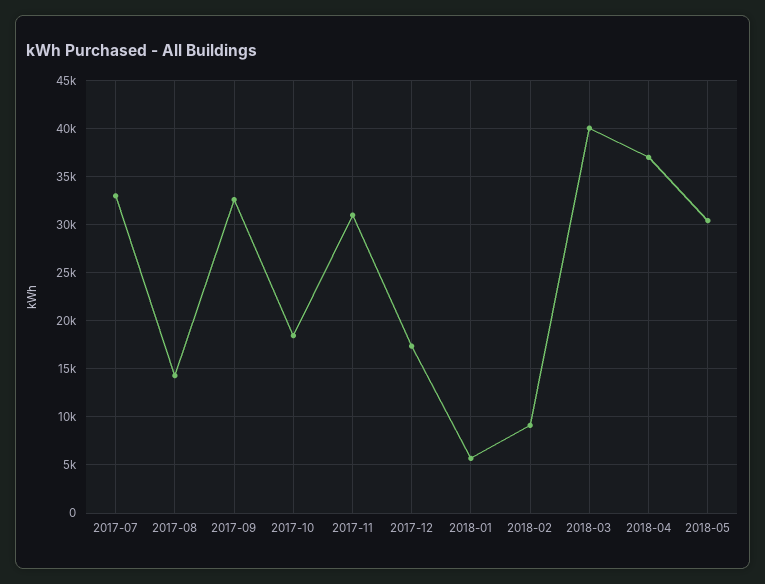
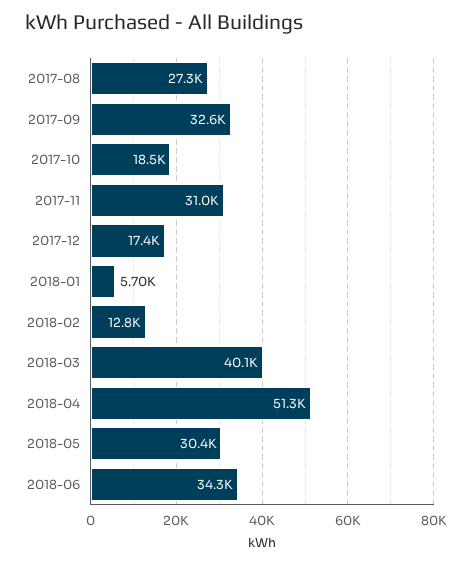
2017-07: 33000 -> none
2017-08: 14000 -> 27300
2018-02: 9000 -> 12800
2018-04: 37000 -> 51300
2018-06: none -> 34300

